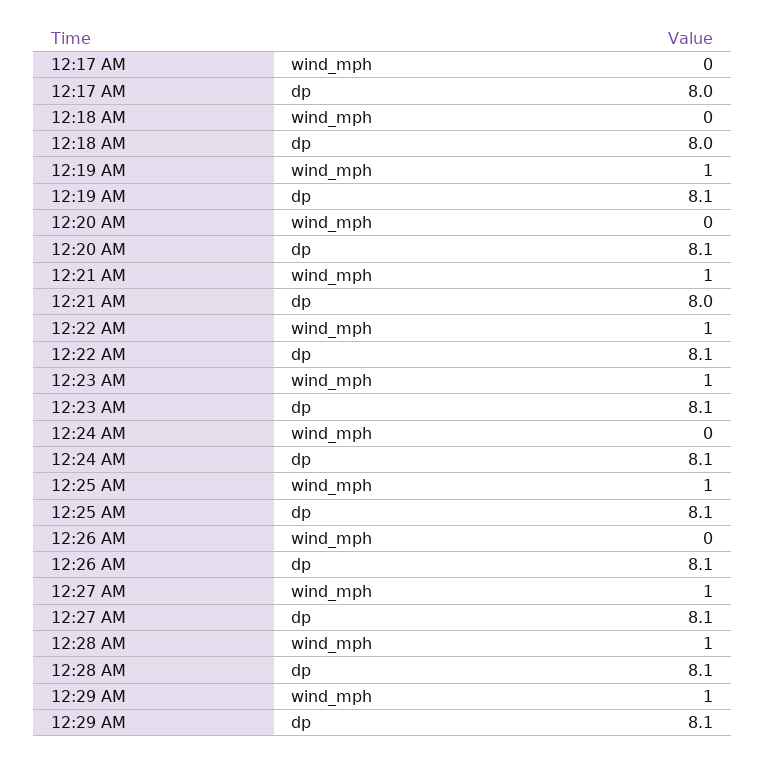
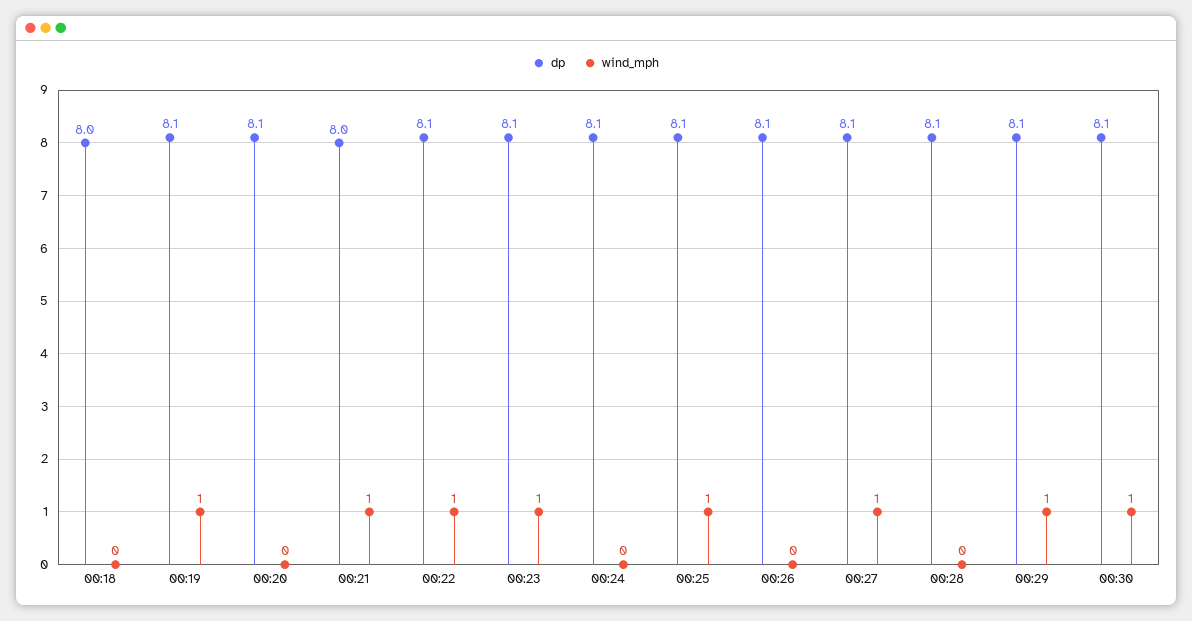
wind_mph, 12:17 AM: 0 -> none
dp, 12:17 AM: 8 -> none
wind_mph, 12:28 AM: 1 -> 0
dp, 00:30: none -> 8.1
wind_mph, 00:30: none -> 1

